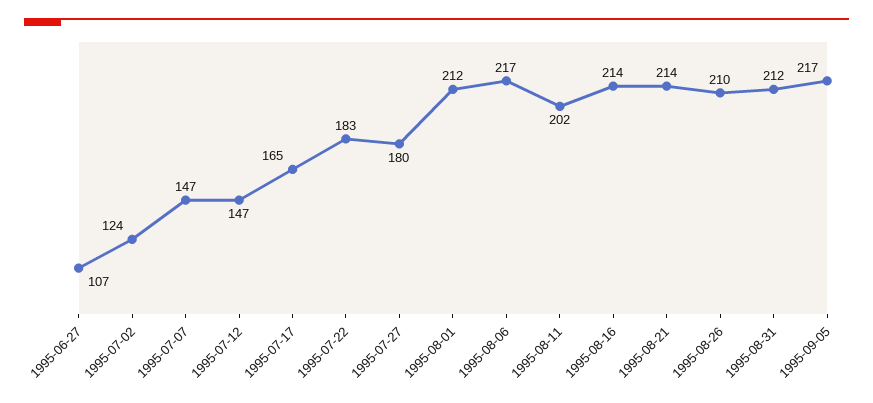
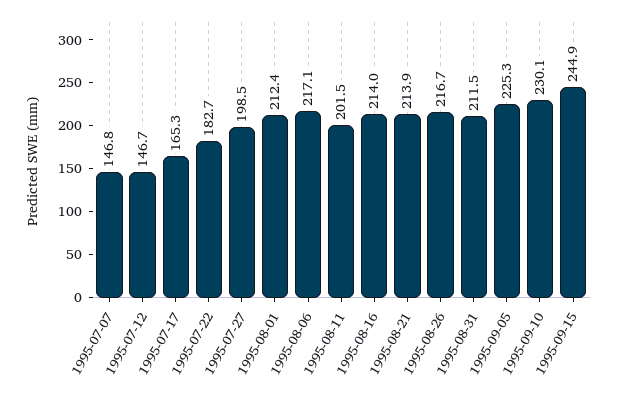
1995-06-27: 107 -> none
1995-07-02: 124 -> none
1995-07-27: 180 -> 198.5
1995-08-26: 210 -> 216.7
1995-09-05: 217 -> 225.3
1995-09-10: none -> 230.1
1995-09-15: none -> 244.9

